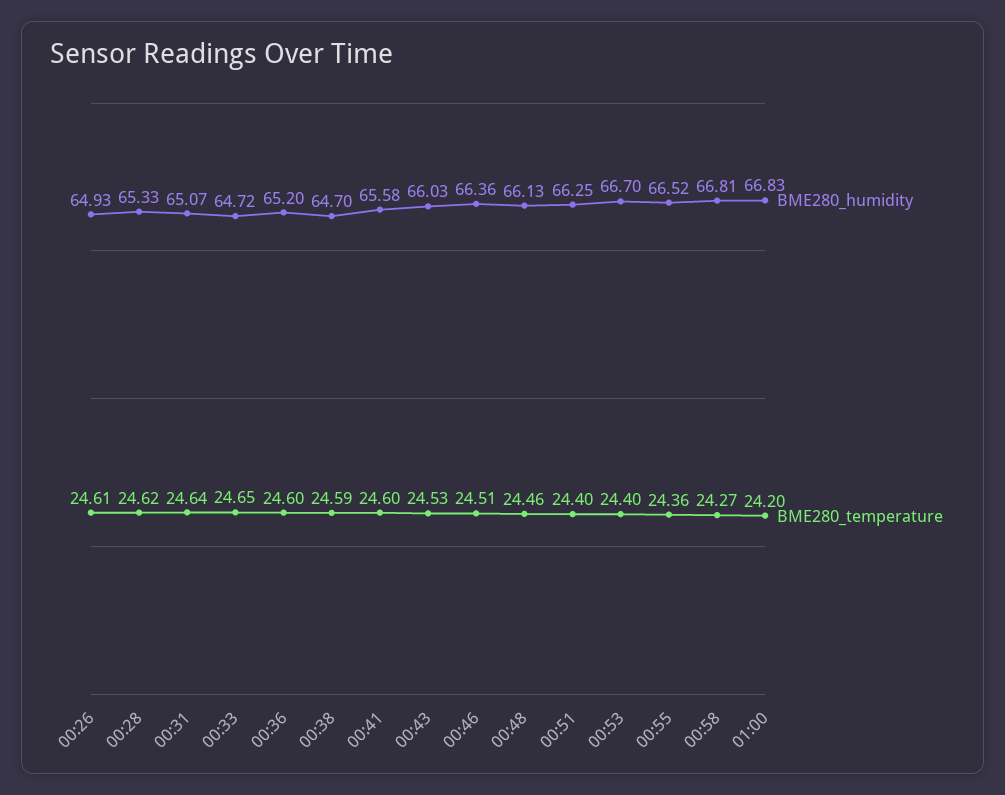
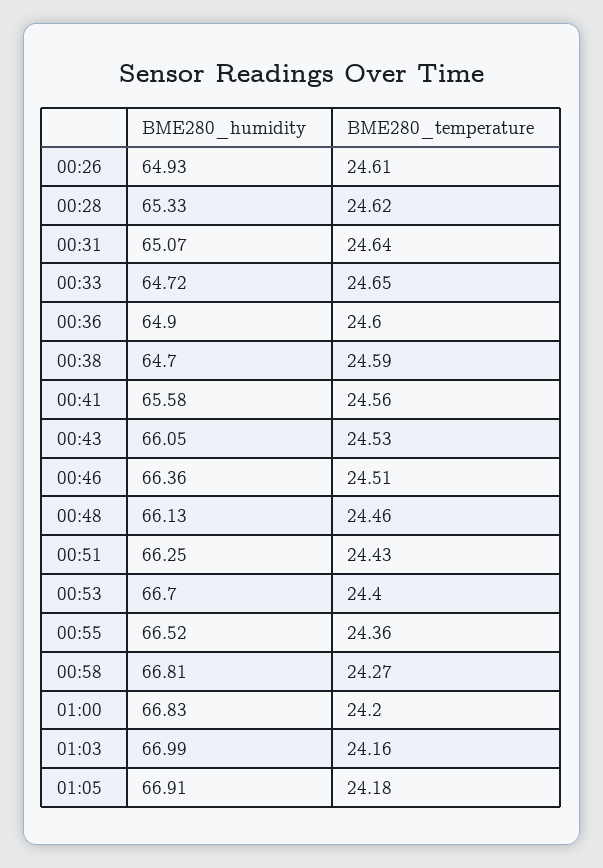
BME280_humidity, 00:36: 65.2 -> 64.9
BME280_temperature, 00:41: 24.6 -> 24.56
BME280_humidity, 00:43: 66.03 -> 66.05
BME280_temperature, 00:51: 24.4 -> 24.43
BME280_humidity, 01:03: none -> 66.99
BME280_temperature, 01:03: none -> 24.16
BME280_humidity, 01:05: none -> 66.91
BME280_temperature, 01:05: none -> 24.18

